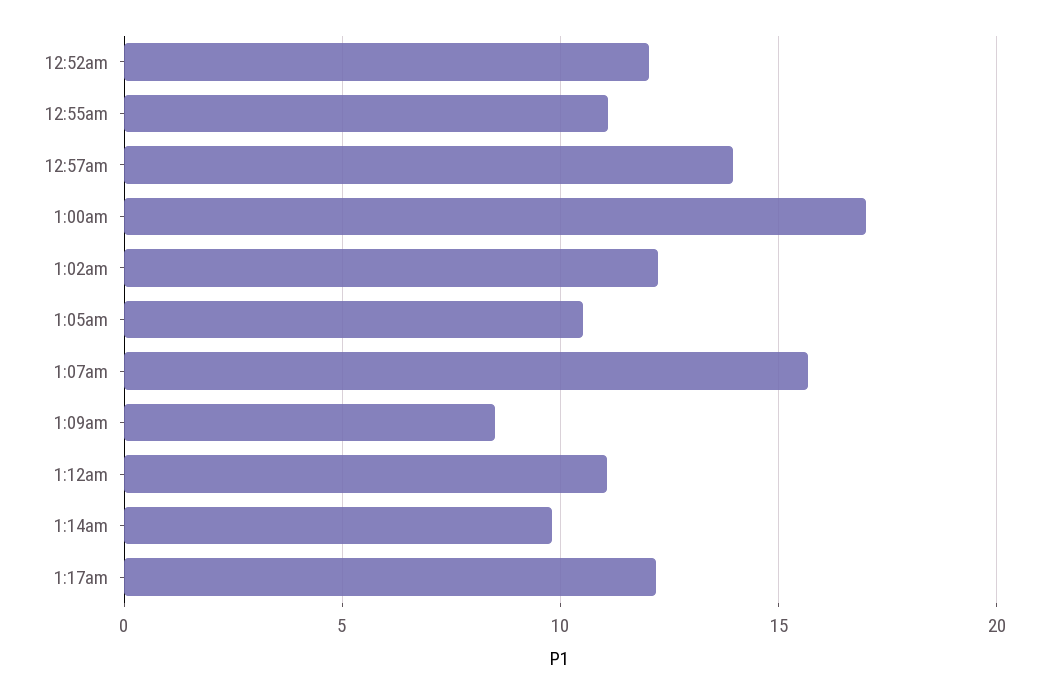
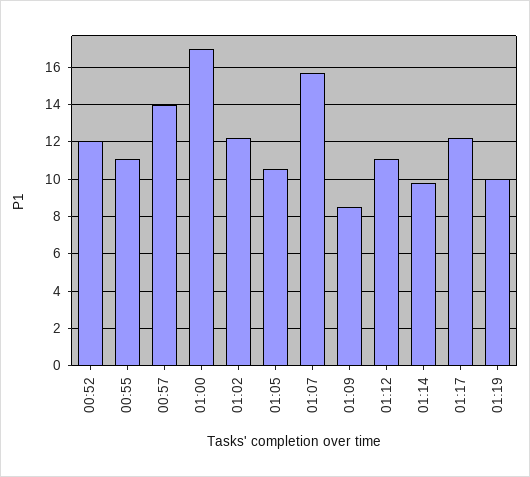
01:19: none -> 10

